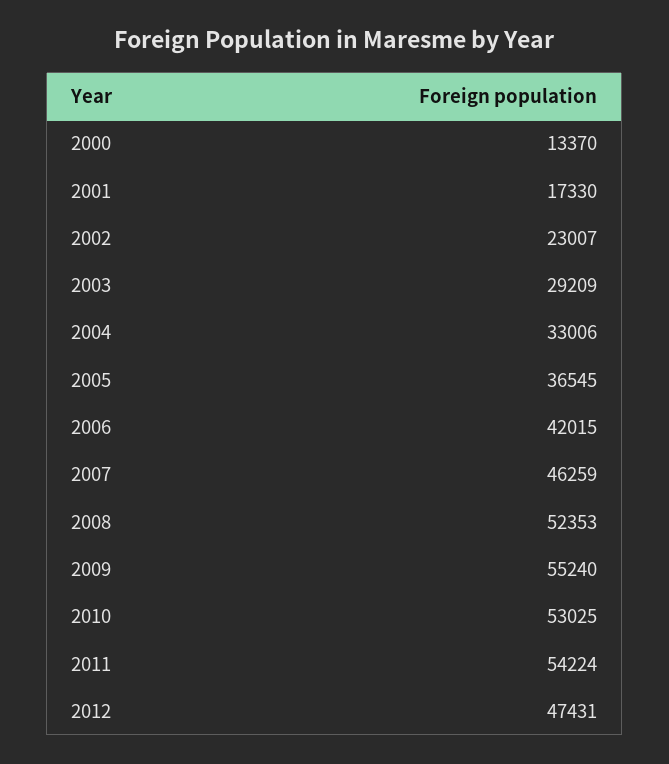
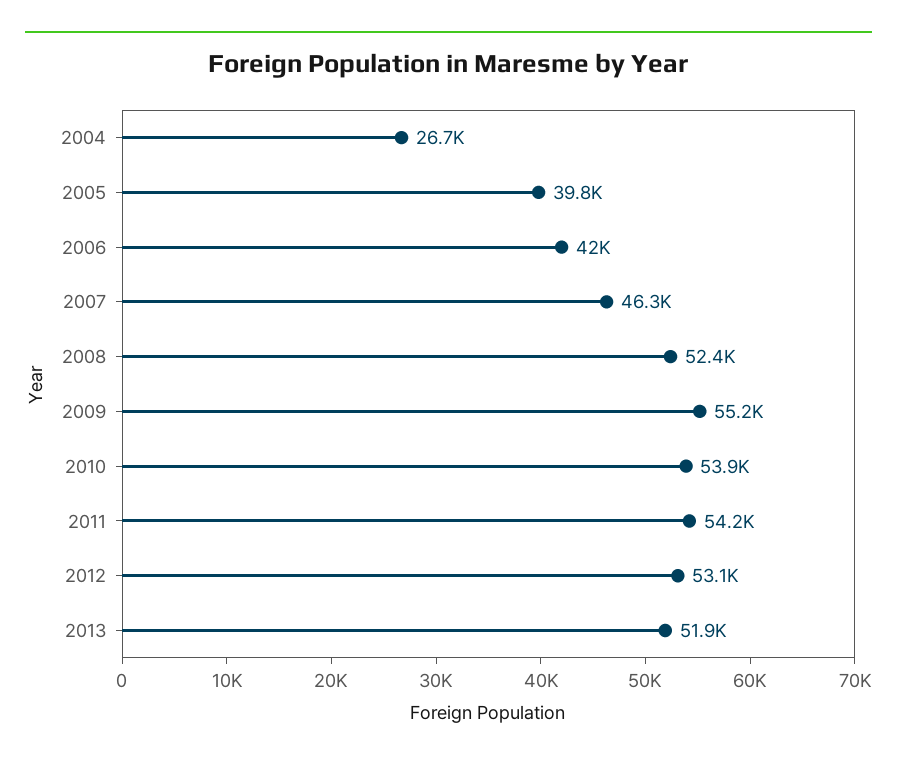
2000: 13370 -> none
2001: 17330 -> none
2002: 23007 -> none
2003: 29209 -> none
2004: 33006 -> 26700
2005: 36545 -> 39800
2010: 53025 -> 53900
2012: 47431 -> 53100
2013: none -> 51900

